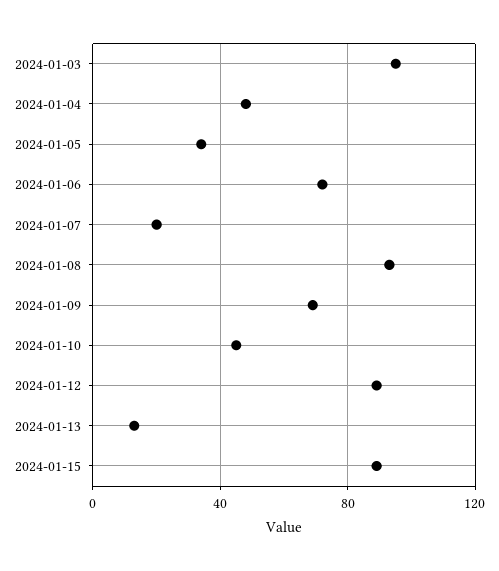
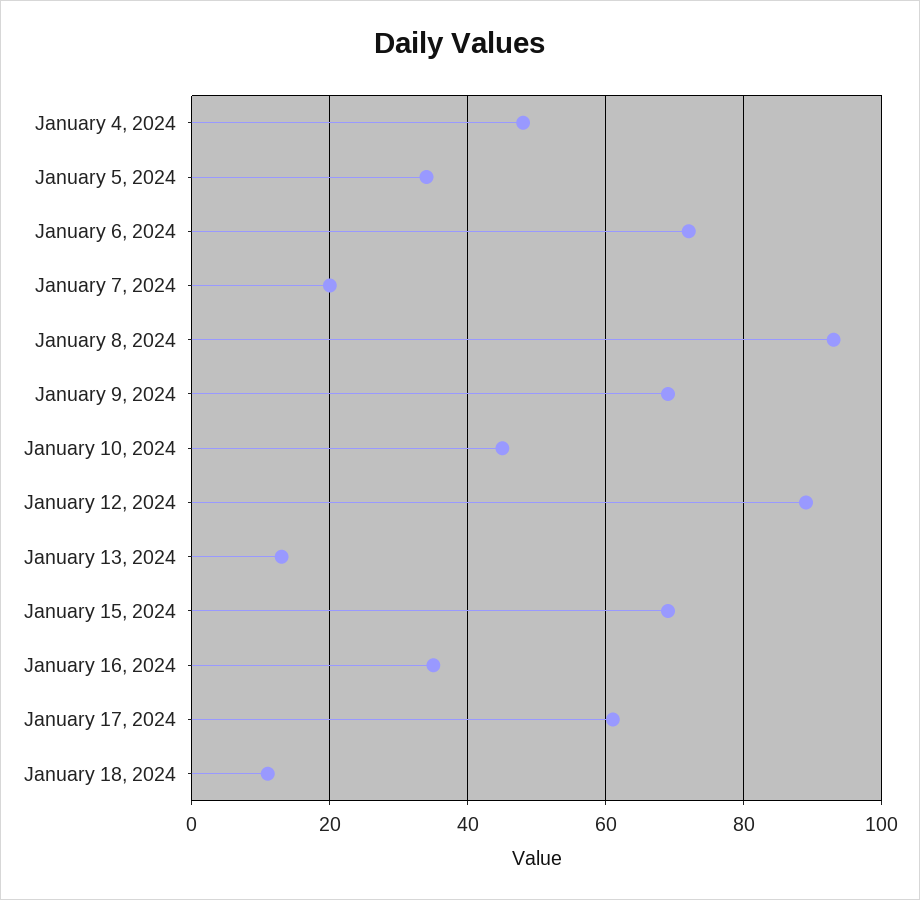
2024-01-03: 95 -> none
2024-01-15: 90 -> 70
January 16, 2024: none -> 35
January 17, 2024: none -> 60
January 18, 2024: none -> 10

